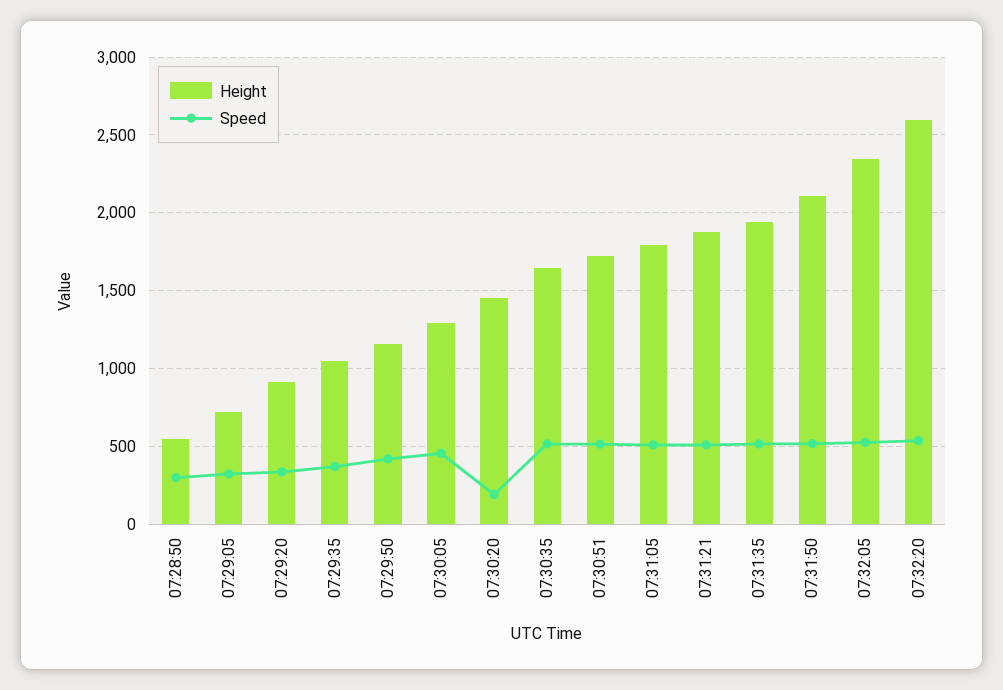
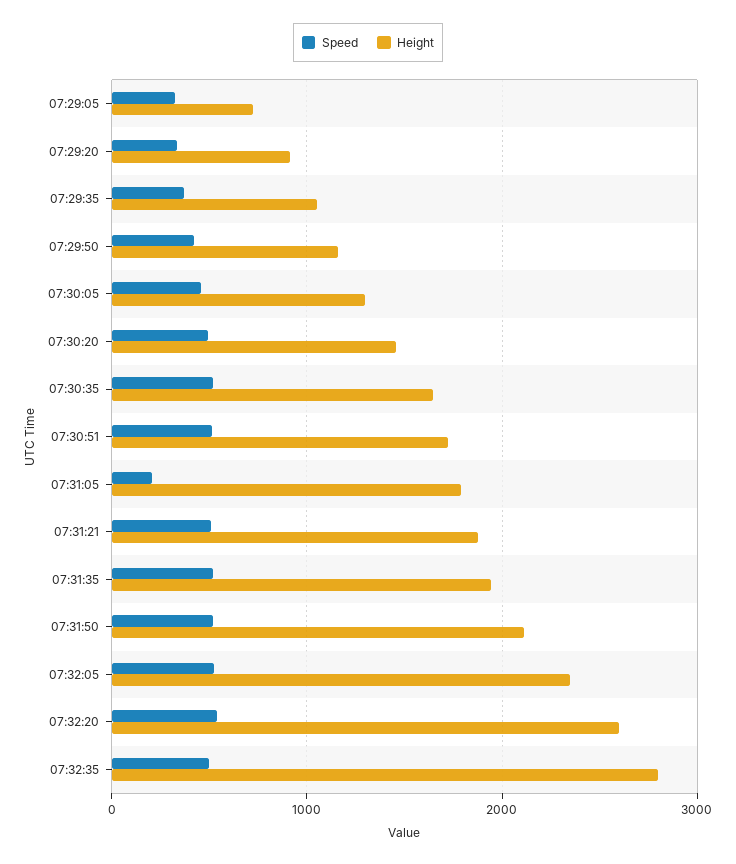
Height, 07:28:50: 550 -> none
Speed, 07:28:50: 300 -> none
Speed, 07:30:20: 200 -> 500
Speed, 07:31:05: 500 -> 200
Speed, 07:32:35: none -> 500
Height, 07:32:35: none -> 2800

